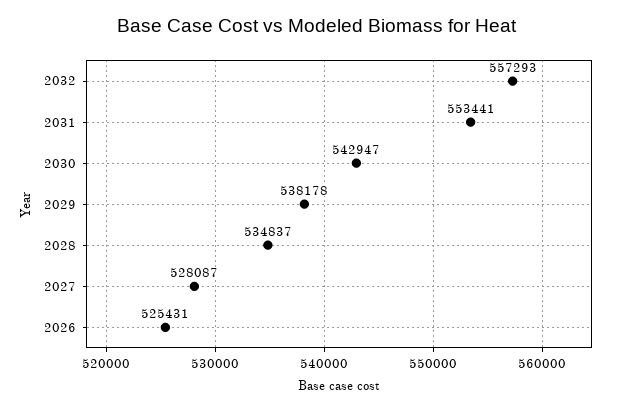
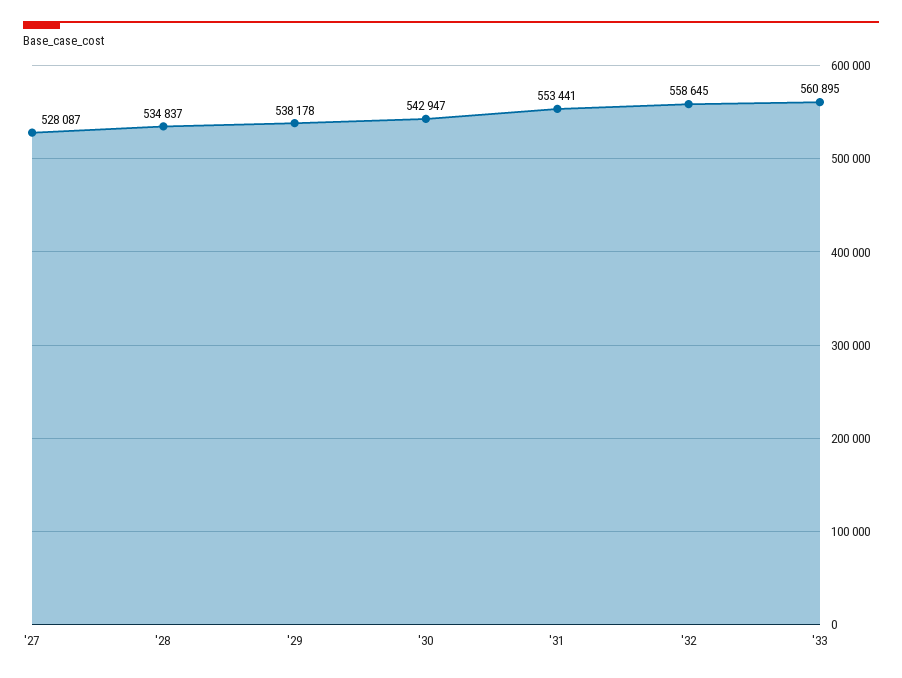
2032: 557293 -> 558645
2026: 525431 -> none
'33: none -> 560895

